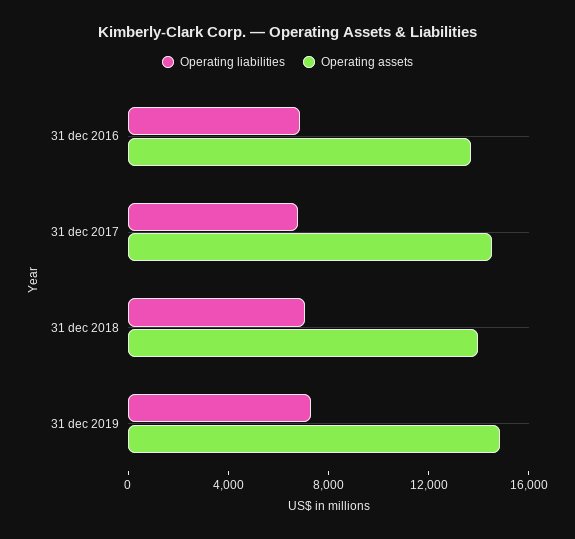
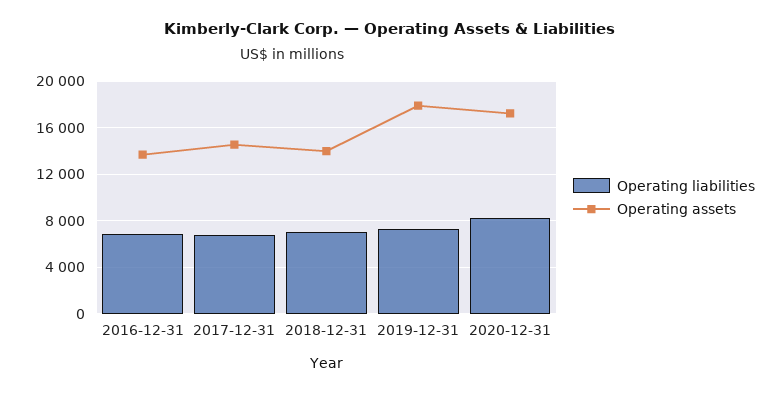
Operating assets, 31 dec 2019: 15000 -> 18000
Operating liabilities, 2020-12-31: none -> 8000
Operating assets, 2020-12-31: none -> 17000

